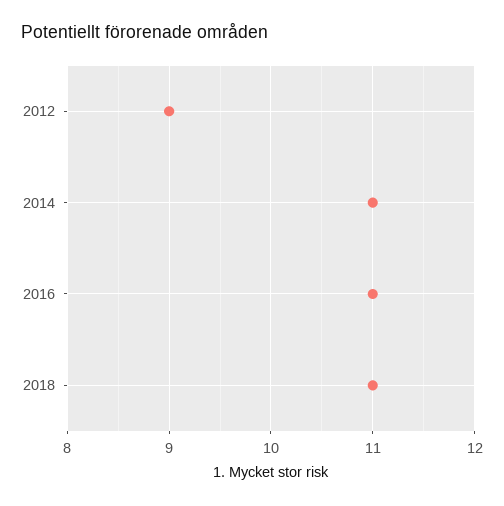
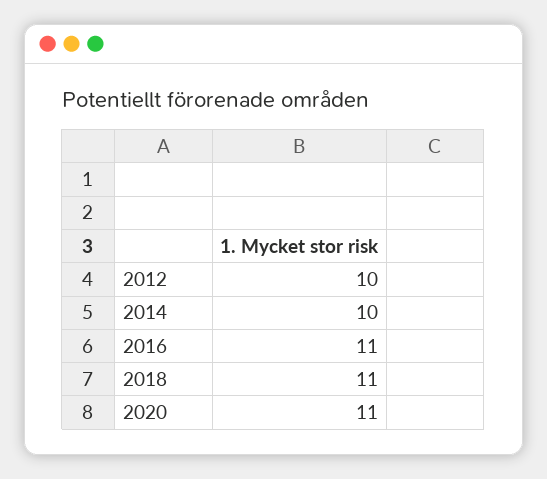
2012: 9 -> 10
2014: 11 -> 10
2020: none -> 11

